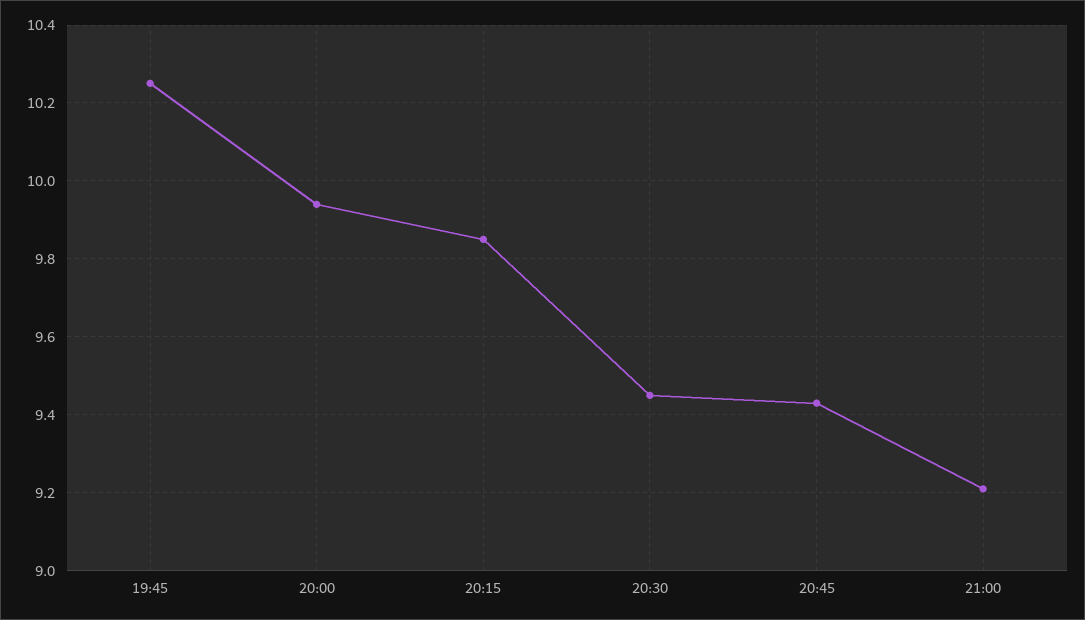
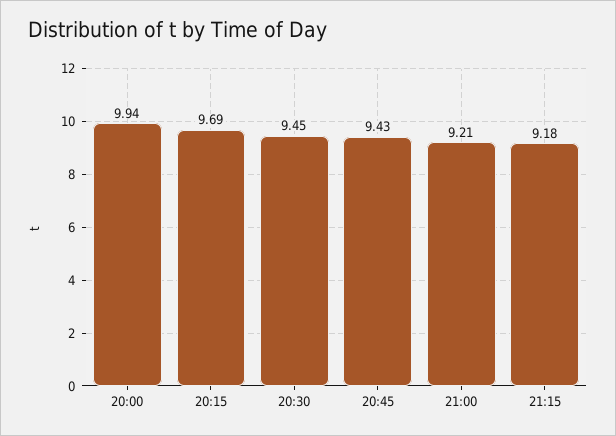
19:45: 10.25 -> none
20:15: 9.85 -> 9.69
21:15: none -> 9.18

